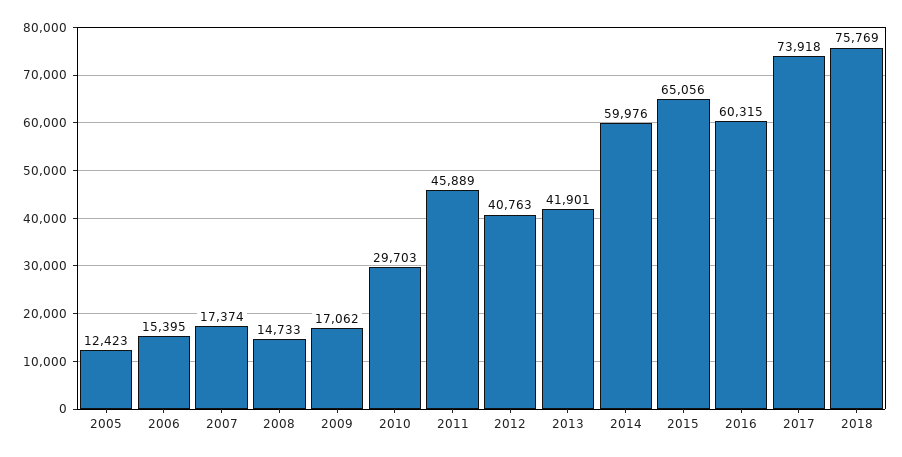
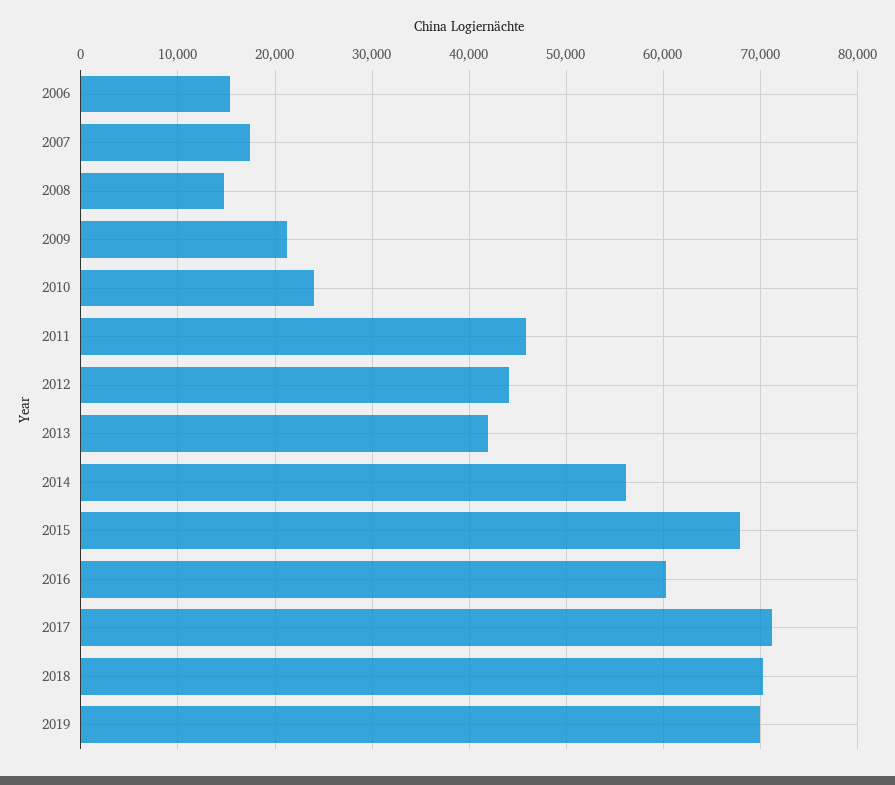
2005: 12423 -> none
2009: 17062 -> 21000
2010: 29703 -> 24000
2012: 40763 -> 44000
2014: 59976 -> 56000
2015: 65056 -> 68000
2017: 73918 -> 71000
2018: 75769 -> 70000
2019: none -> 70000

